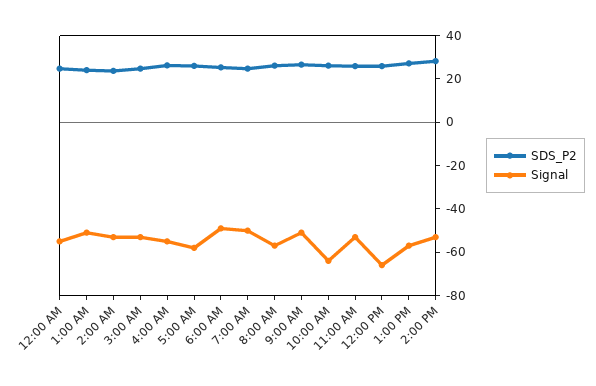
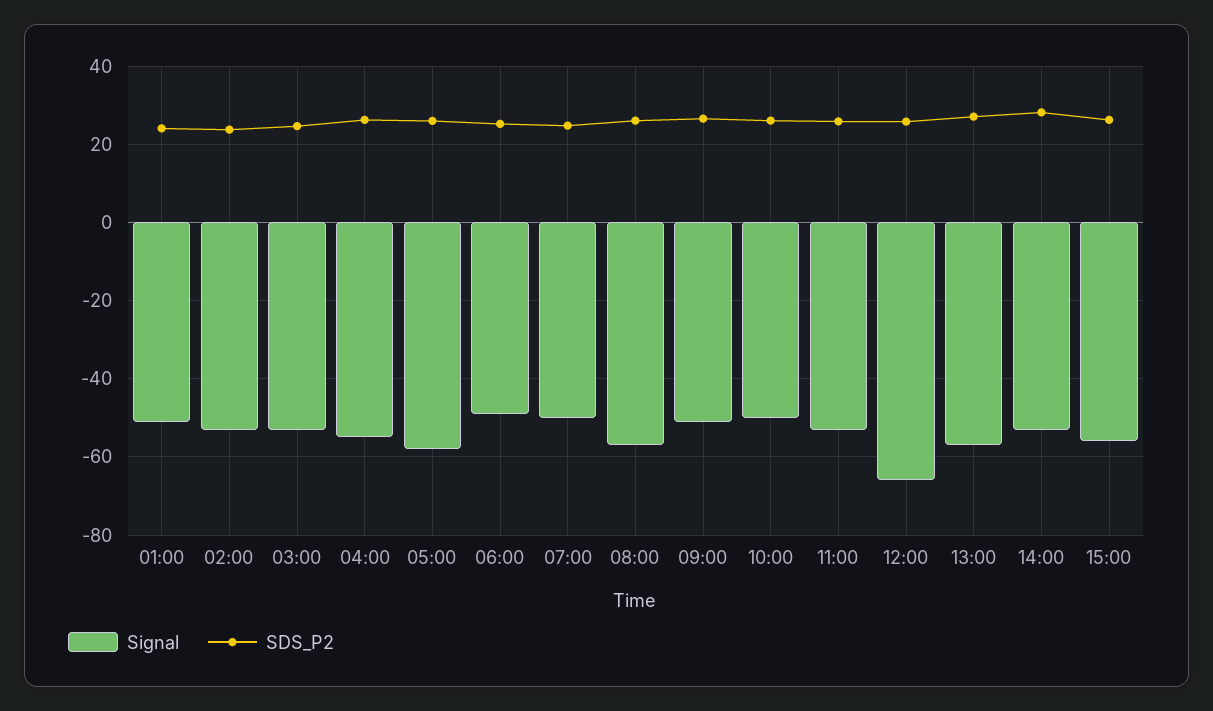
SDS_P2, 12:00 AM: 25 -> none
Signal, 12:00 AM: -55 -> none
Signal, 10:00 AM: -65 -> -50
Signal, 15:00: none -> -56
SDS_P2, 15:00: none -> 26

